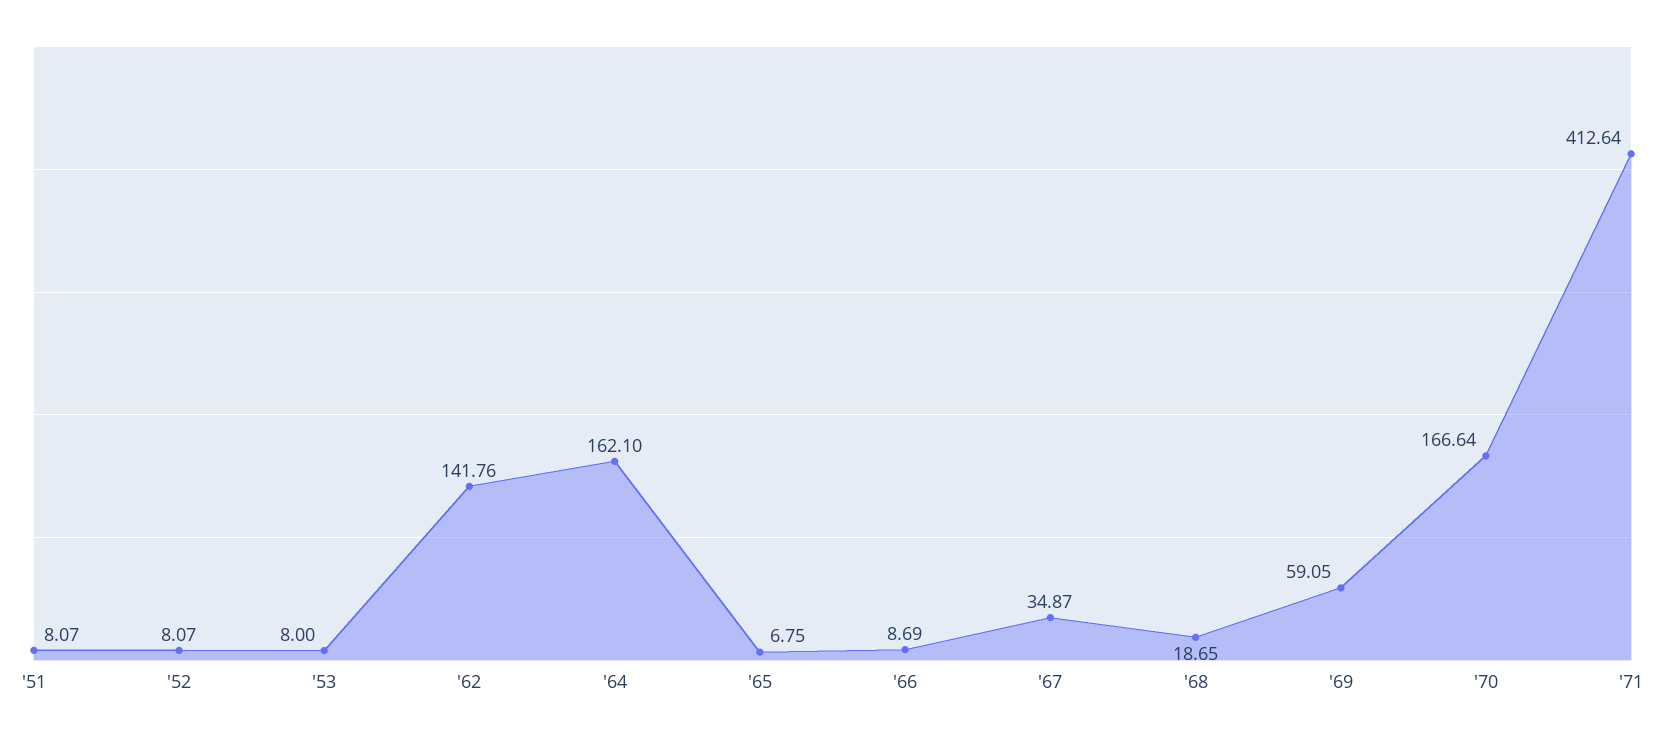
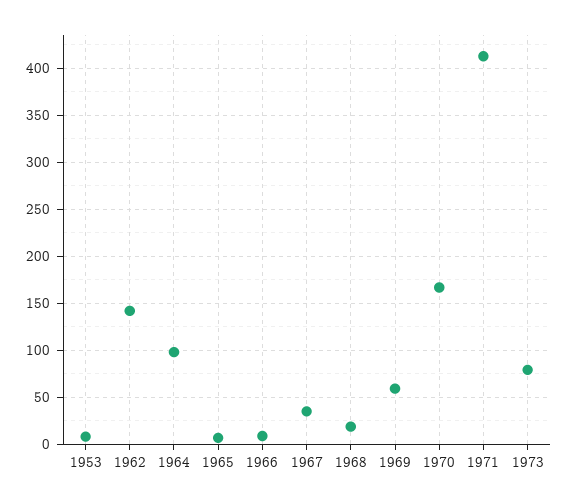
'51: 8.07 -> none
'52: 8.07 -> none
'64: 162.1 -> 100
1973: none -> 80

